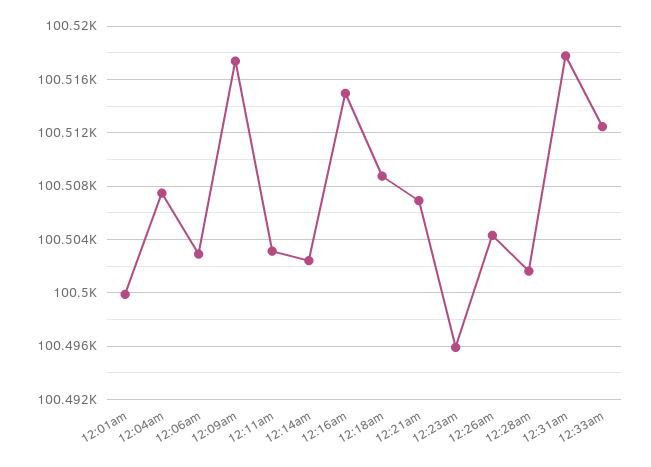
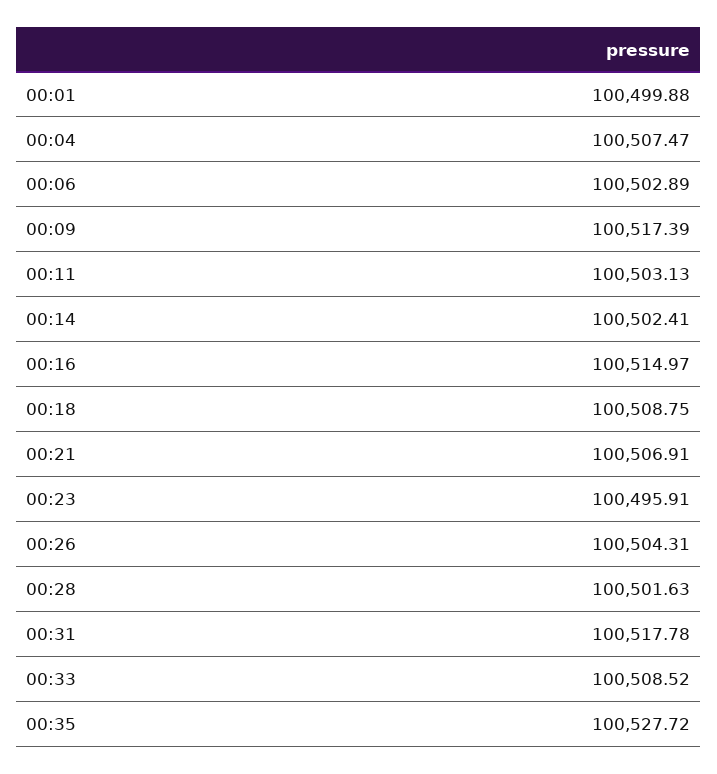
12:33am: 100512.5 -> 100508.52
00:35: none -> 100527.72

